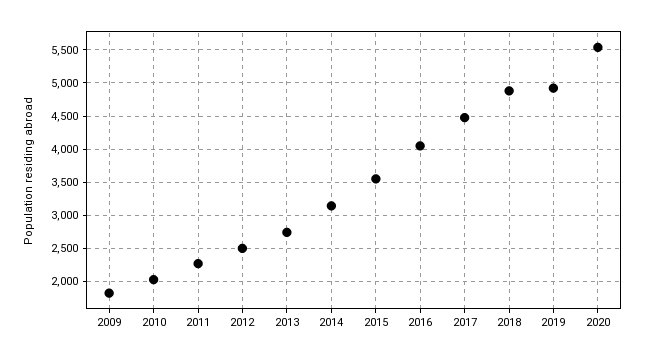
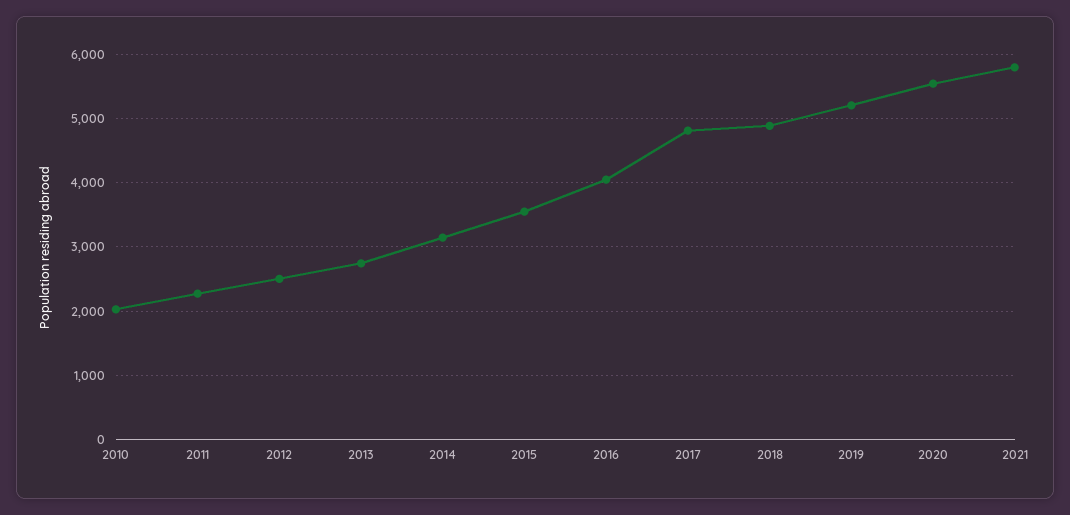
2009: 1800 -> none
2017: 4500 -> 4800
2019: 4900 -> 5200
2021: none -> 5800

